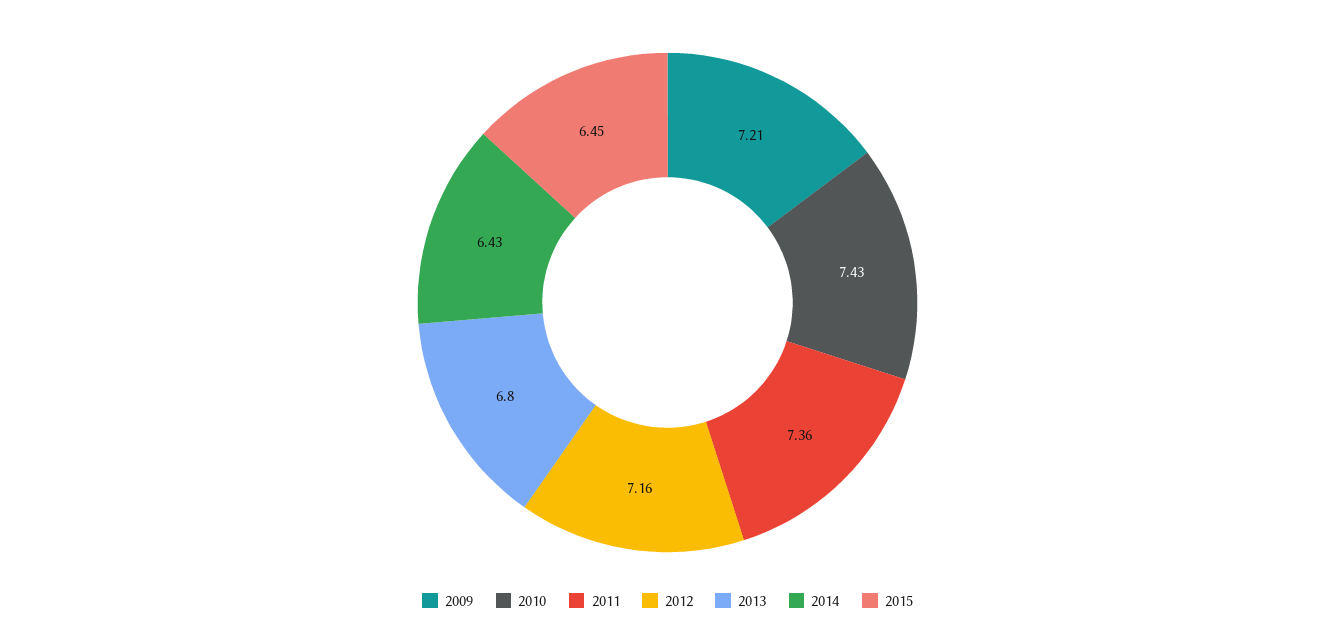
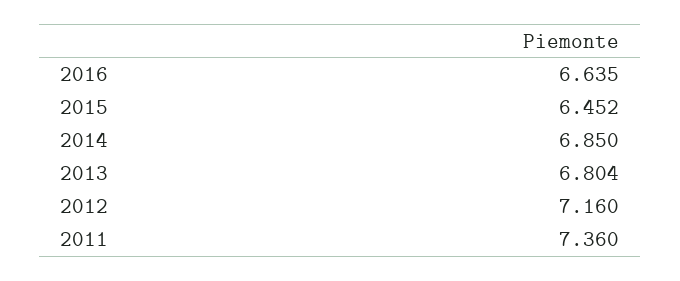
2009: 7.21 -> none
2010: 7.43 -> none
2014: 6.43 -> 6.85
2016: none -> 6.635

